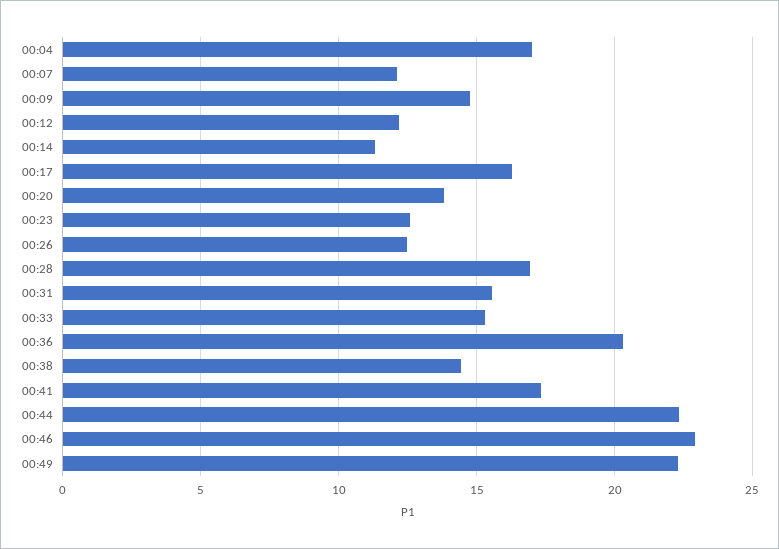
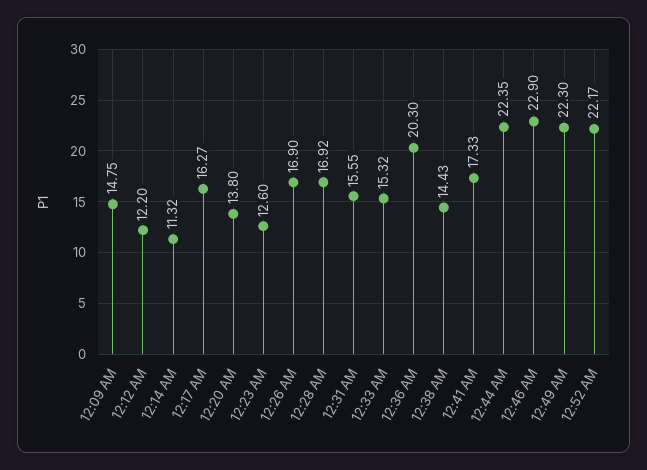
00:04: 17 -> none
00:07: 12 -> none
00:26: 12.5 -> 16.9
12:52 AM: none -> 22.17

